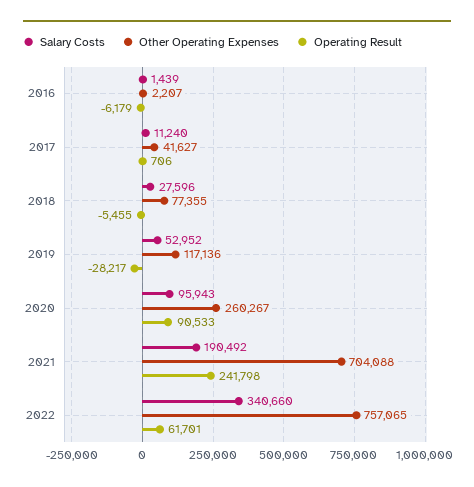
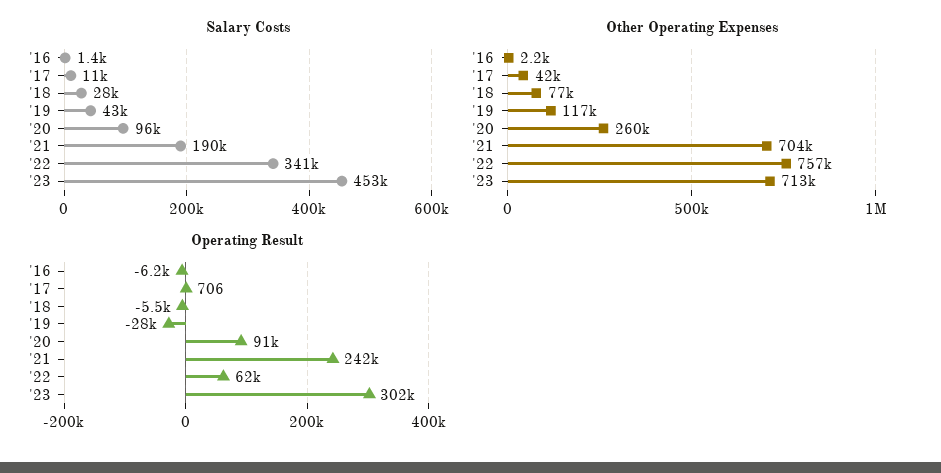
Salary Costs, 2019: 52952 -> 43000
Salary Costs, '23: none -> 453000
Other Operating Expenses, '23: none -> 713000
Operating Result, '23: none -> 302000

